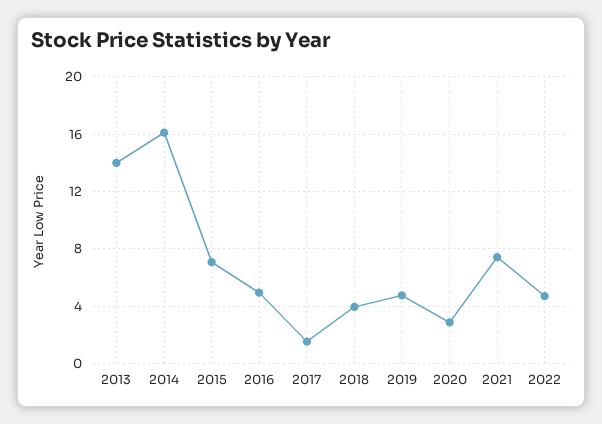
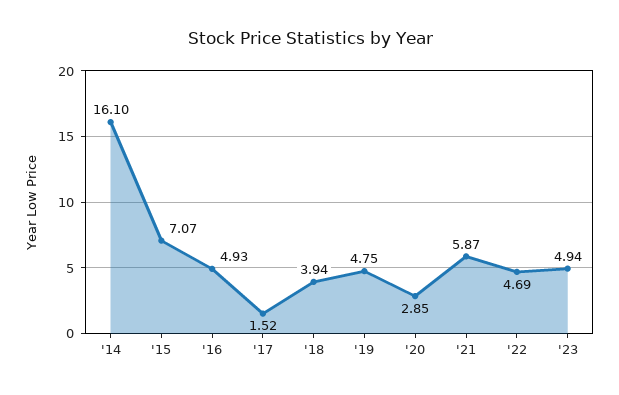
2013: 14 -> none
2021: 7.5 -> 5.87
'23: none -> 4.94

